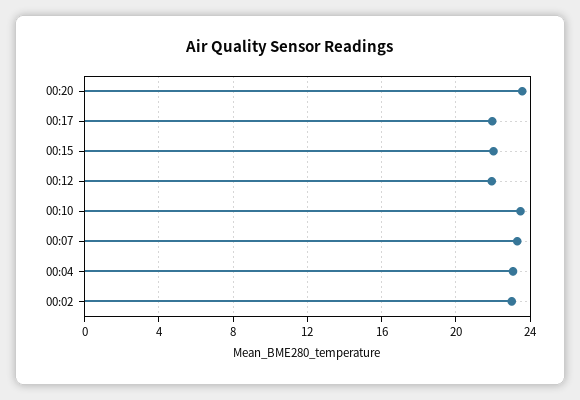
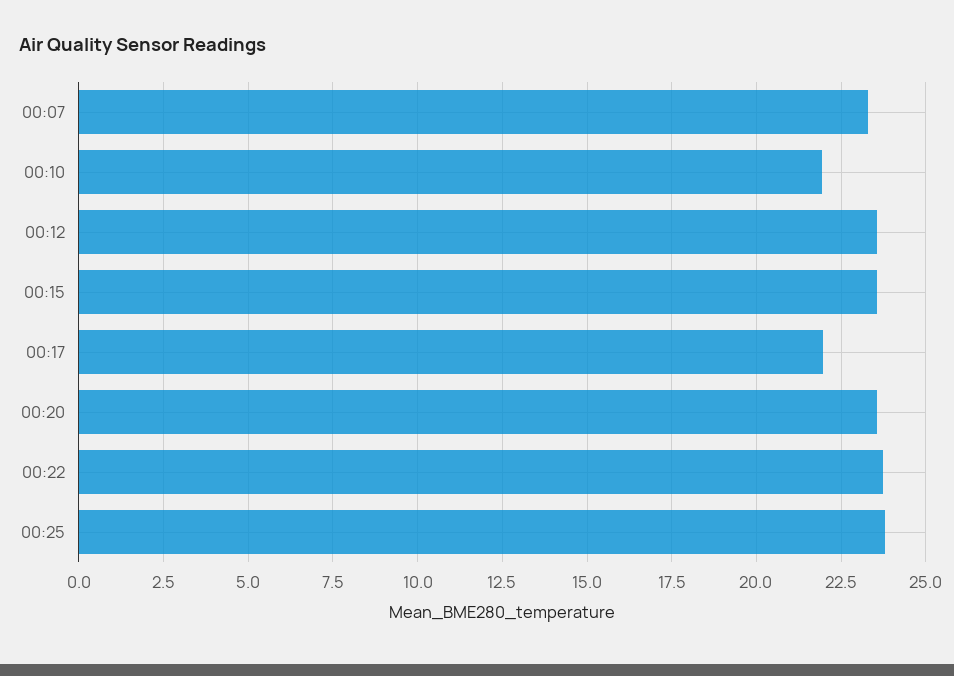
00:15: 22 -> 23.5
00:12: 22 -> 23.5
00:10: 23.5 -> 22
00:04: 23 -> none
00:02: 23 -> none
00:22: none -> 23.75
00:25: none -> 23.75

